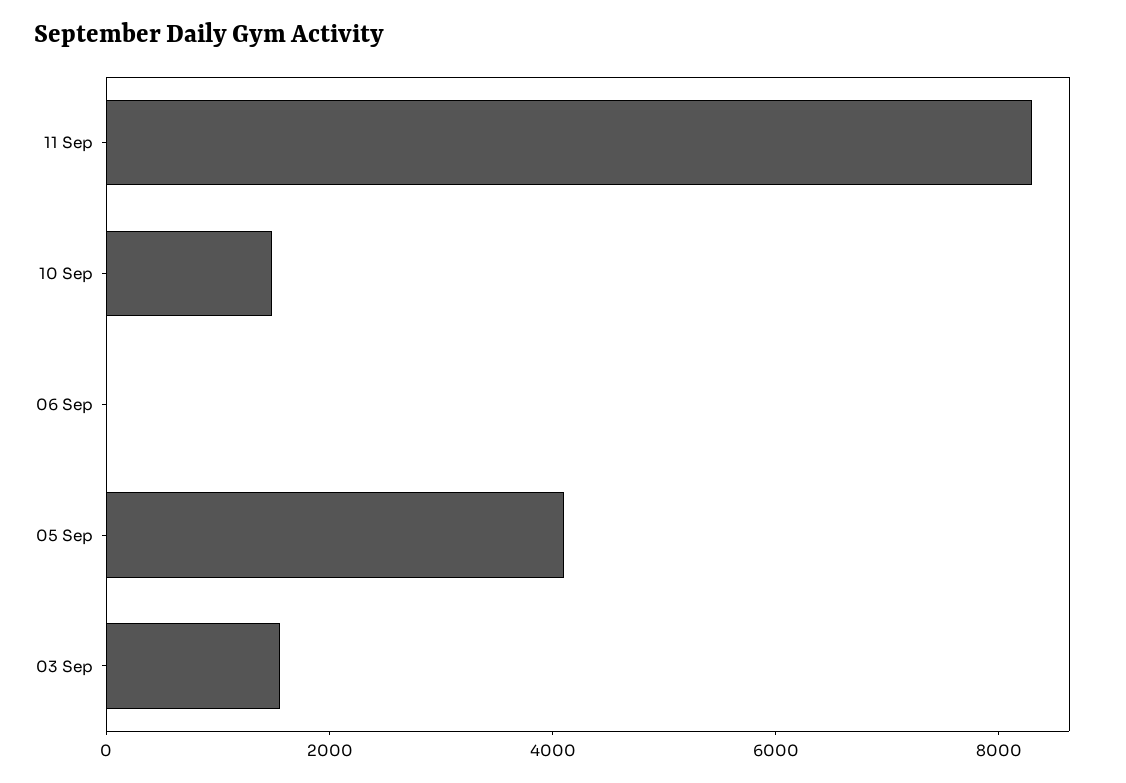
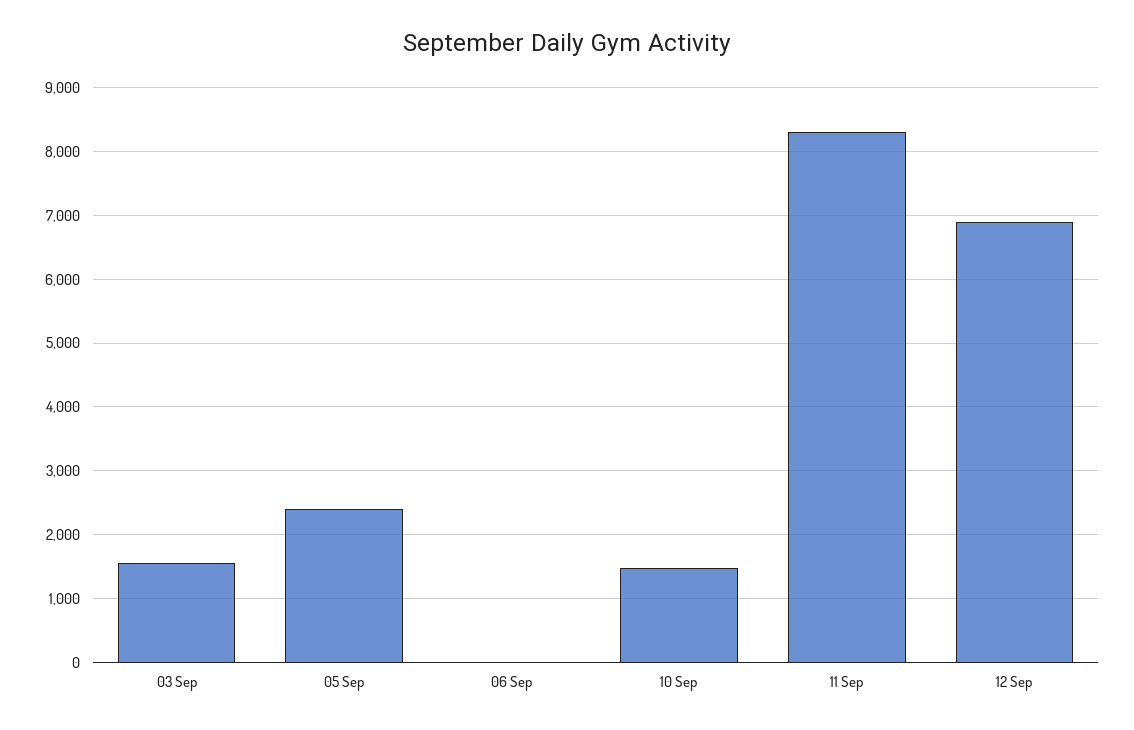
05 Sep: 4000 -> 2400
12 Sep: none -> 6900

